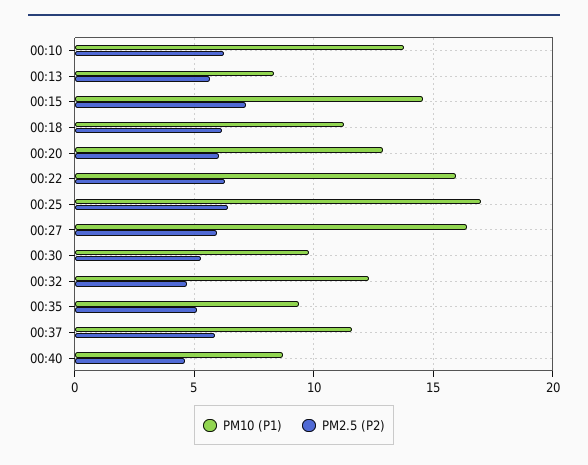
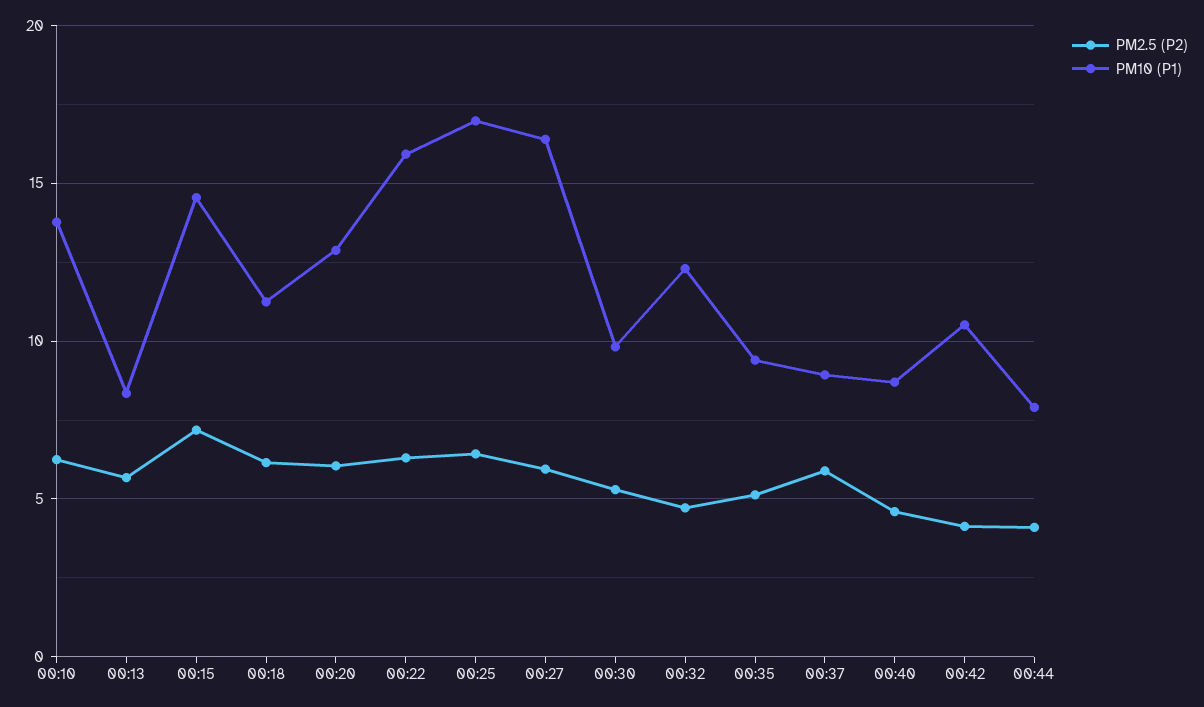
PM10 (P1), 00:37: 11.5 -> 9
PM2.5 (P2), 00:42: none -> 4
PM10 (P1), 00:42: none -> 10.5
PM2.5 (P2), 00:44: none -> 4
PM10 (P1), 00:44: none -> 8

